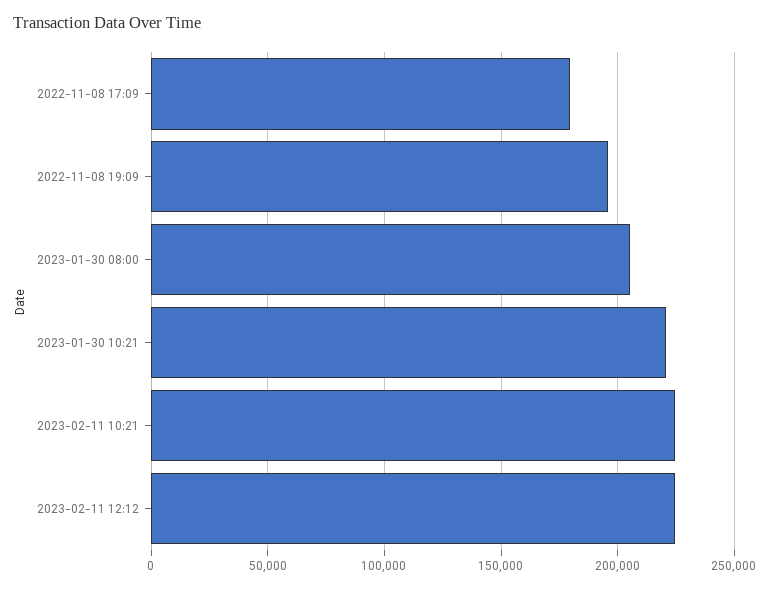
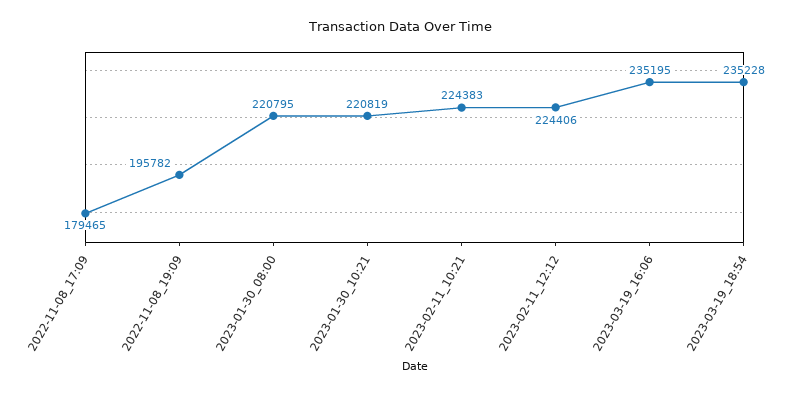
2023-01-30 08:00: 205000 -> 220795
2023-03-19_16:06: none -> 235195
2023-03-19_18:54: none -> 235228

